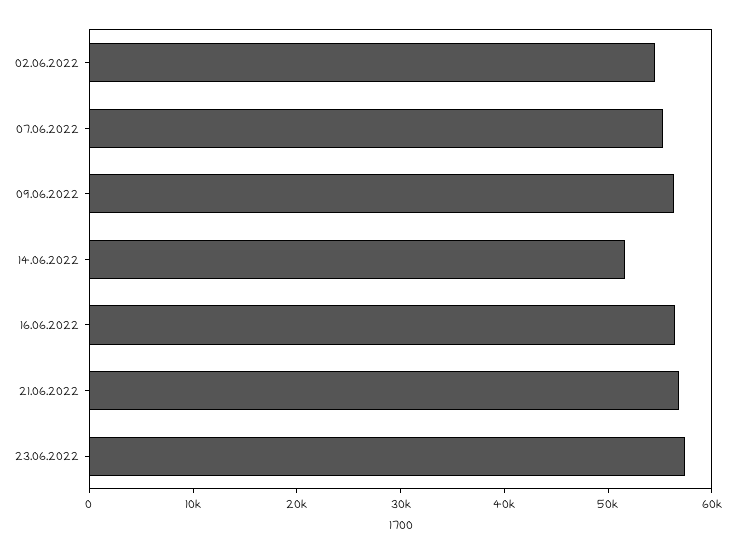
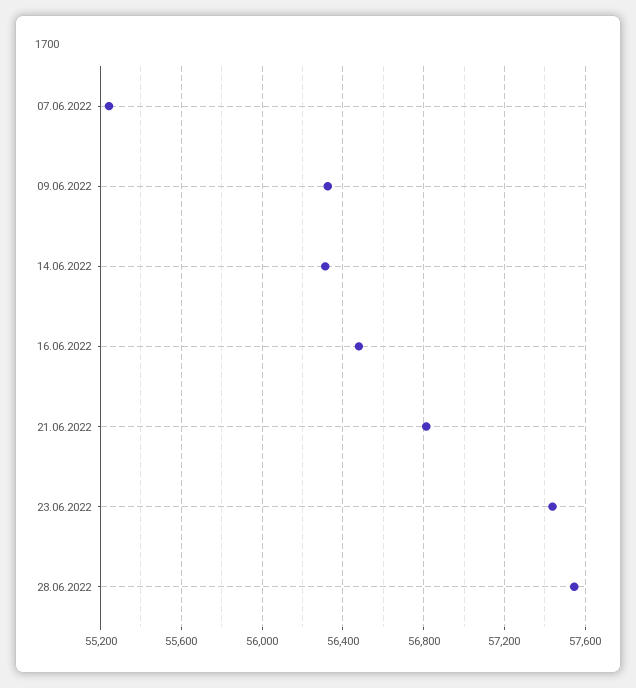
02.06.2022: 54000 -> none
14.06.2022: 52000 -> 56300
28.06.2022: none -> 57550

